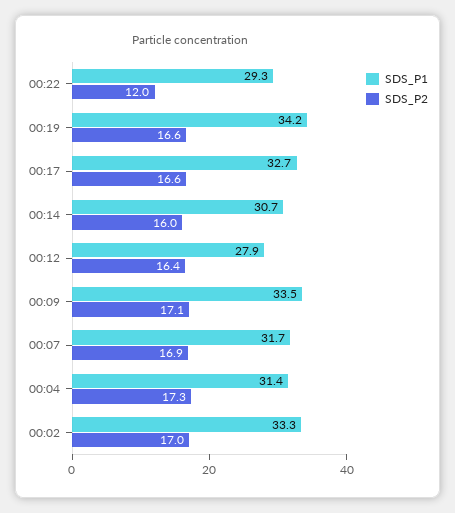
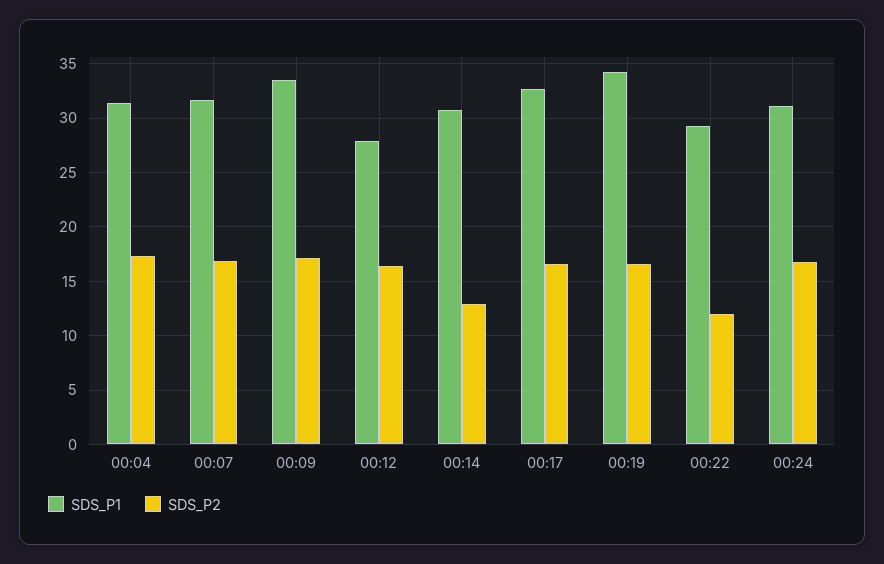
SDS_P2, 00:14: 16 -> 13
SDS_P1, 00:02: 33.3 -> none
SDS_P2, 00:02: 17 -> none
SDS_P1, 00:24: none -> 31
SDS_P2, 00:24: none -> 17

